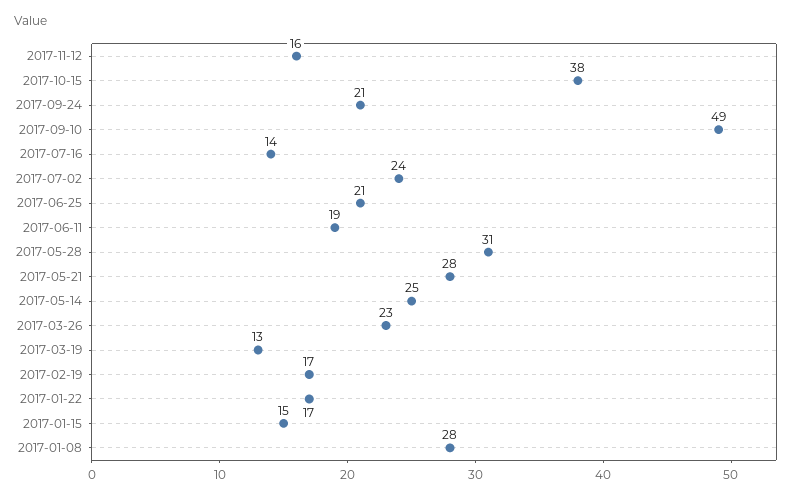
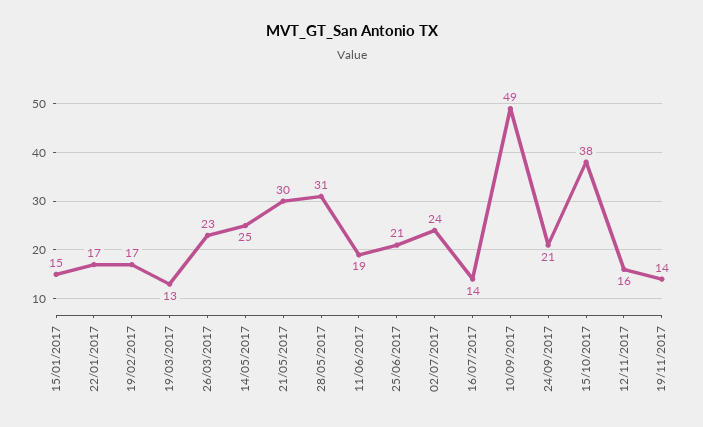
2017-05-21: 28 -> 30
2017-01-08: 28 -> none
19/11/2017: none -> 14

